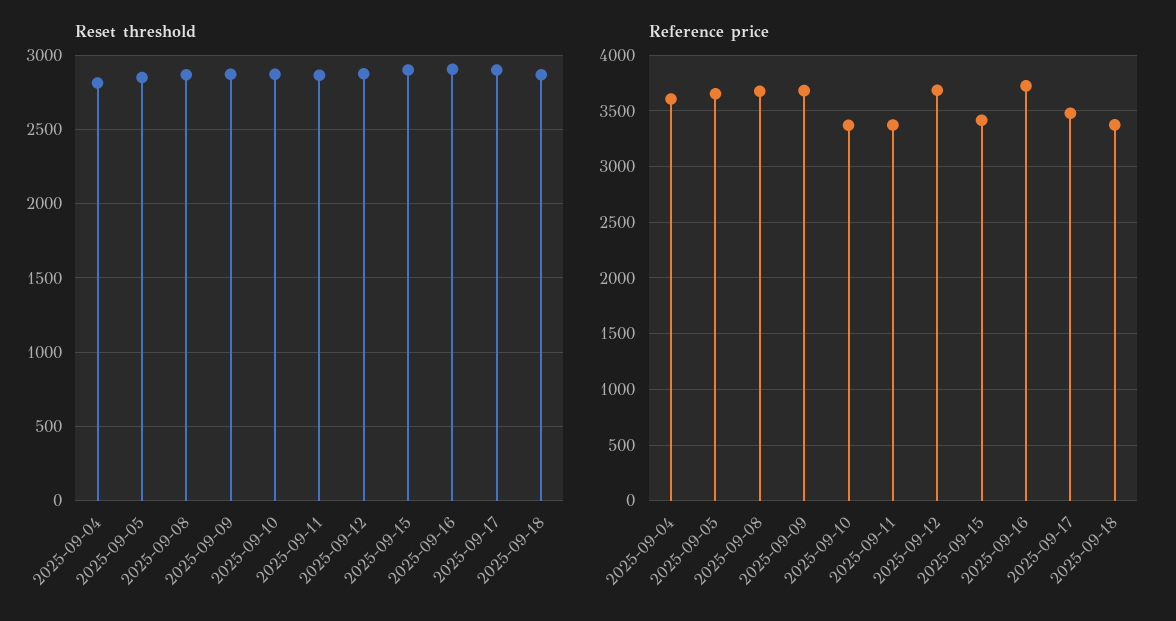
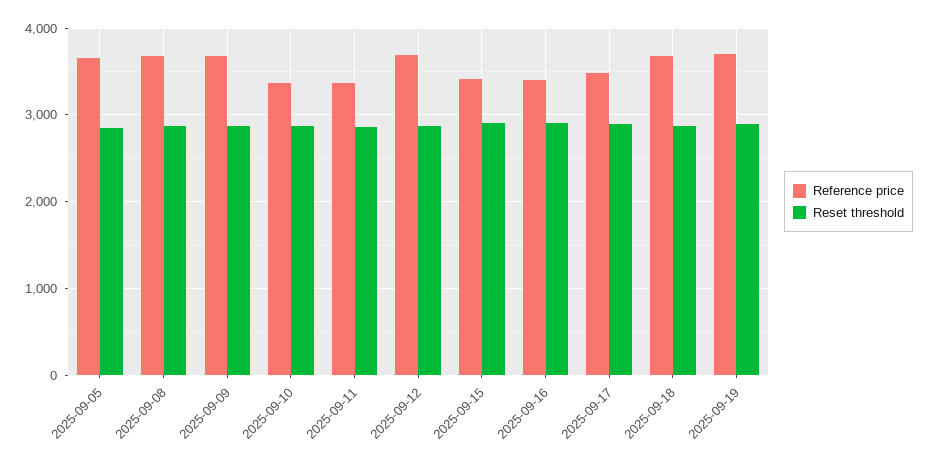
Reset threshold, 2025-09-04: 2800 -> none
Reference price, 2025-09-04: 3600 -> none
Reference price, 2025-09-16: 3700 -> 3400
Reference price, 2025-09-18: 3400 -> 3700
Reference price, 2025-09-19: none -> 3700
Reset threshold, 2025-09-19: none -> 2900

